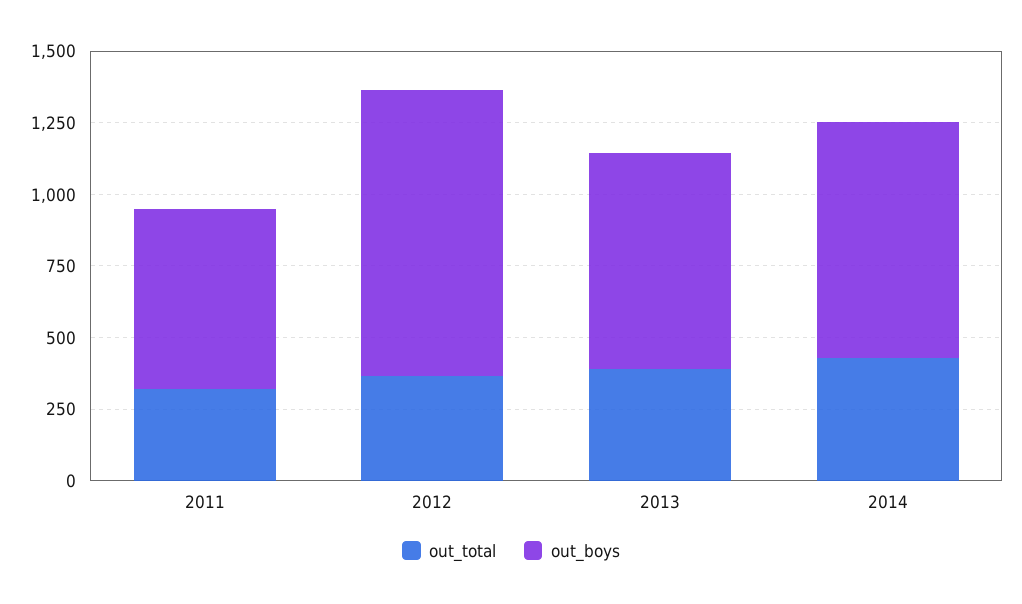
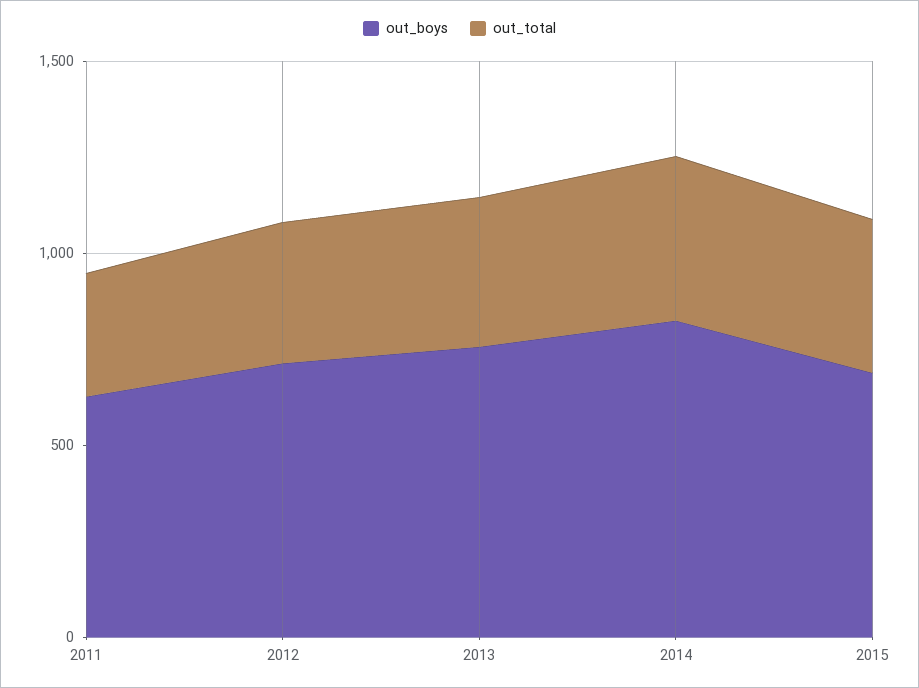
out_boys, 2012: 1000 -> 700
out_boys, 2015: none -> 700
out_total, 2015: none -> 400

